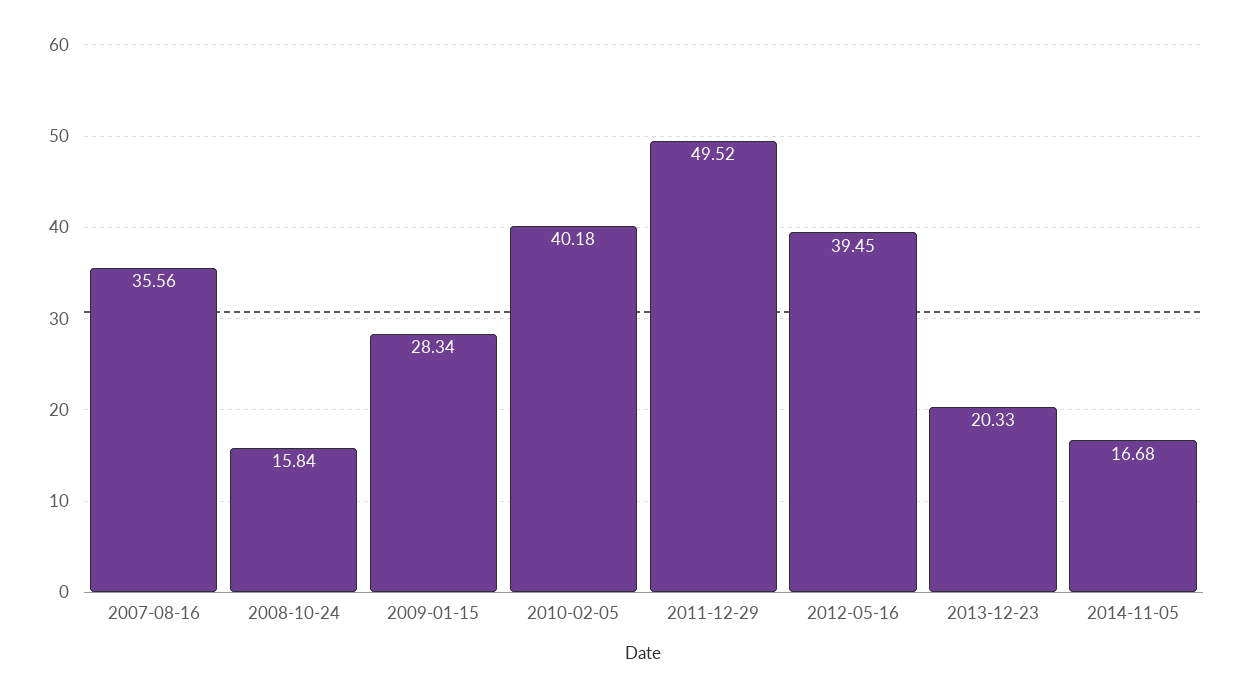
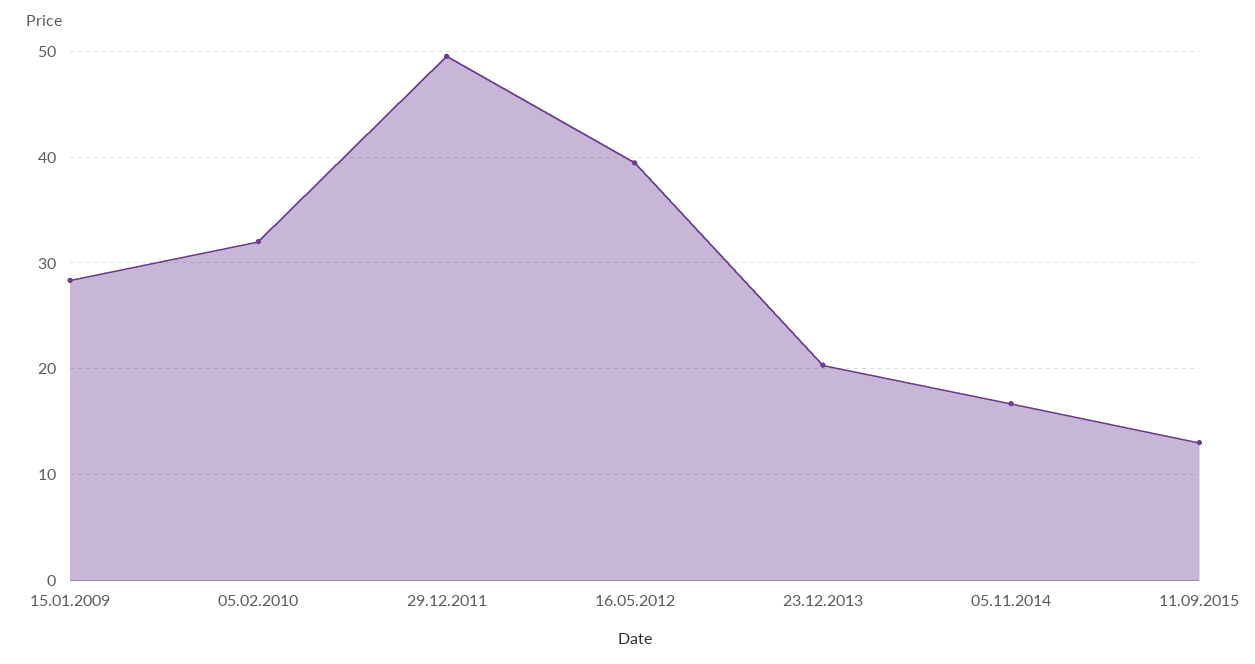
2007-08-16: 35.56 -> none
2008-10-24: 15.84 -> none
2010-02-05: 40.18 -> 32
11.09.2015: none -> 13

